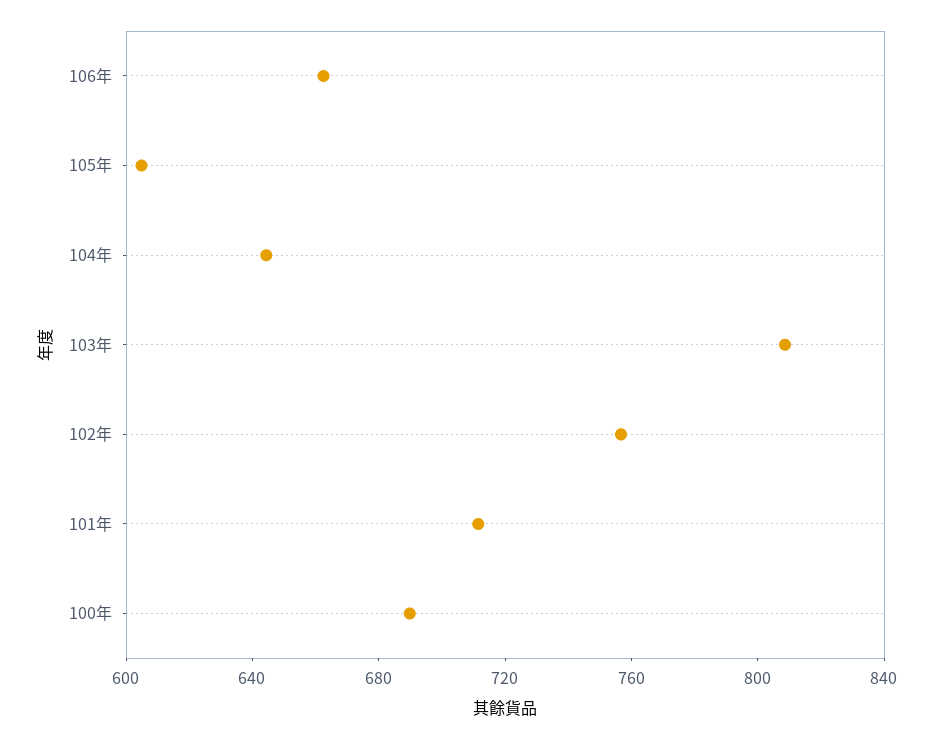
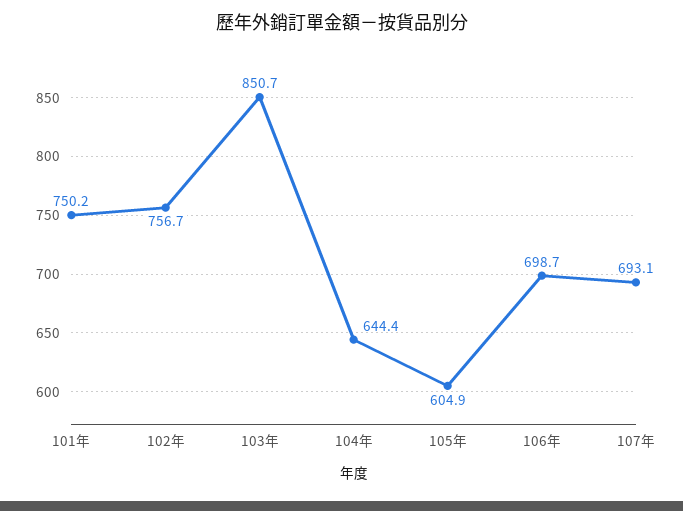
106年: 660 -> 698.7
103年: 810 -> 850.7
101年: 710 -> 750.2
100年: 690 -> none
107年: none -> 693.1

